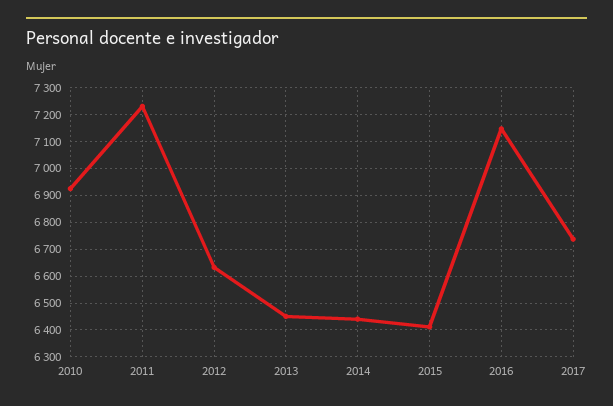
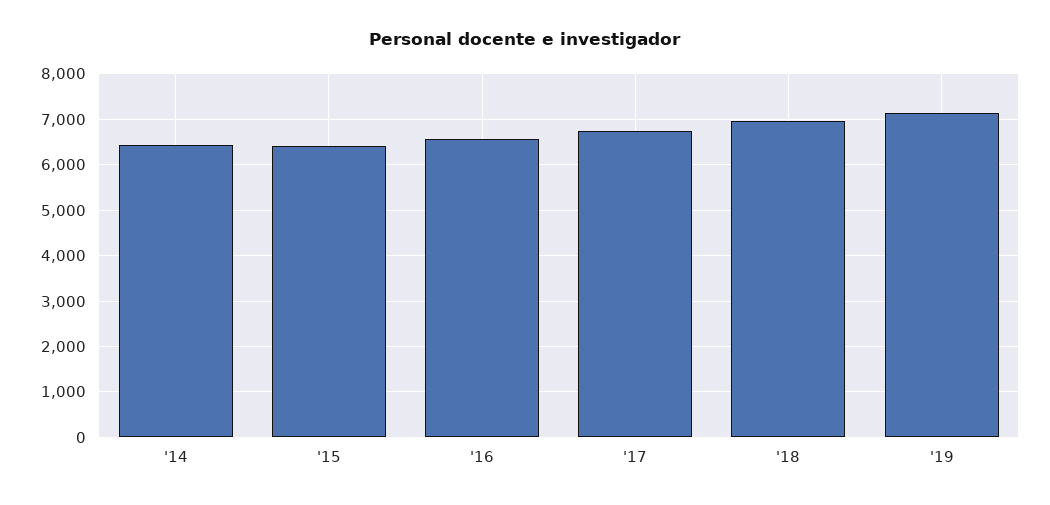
2010: 6925 -> none
2011: 7225 -> none
2012: 6625 -> none
2013: 6450 -> none
2016: 7150 -> 6600
'18: none -> 7000
'19: none -> 7200

